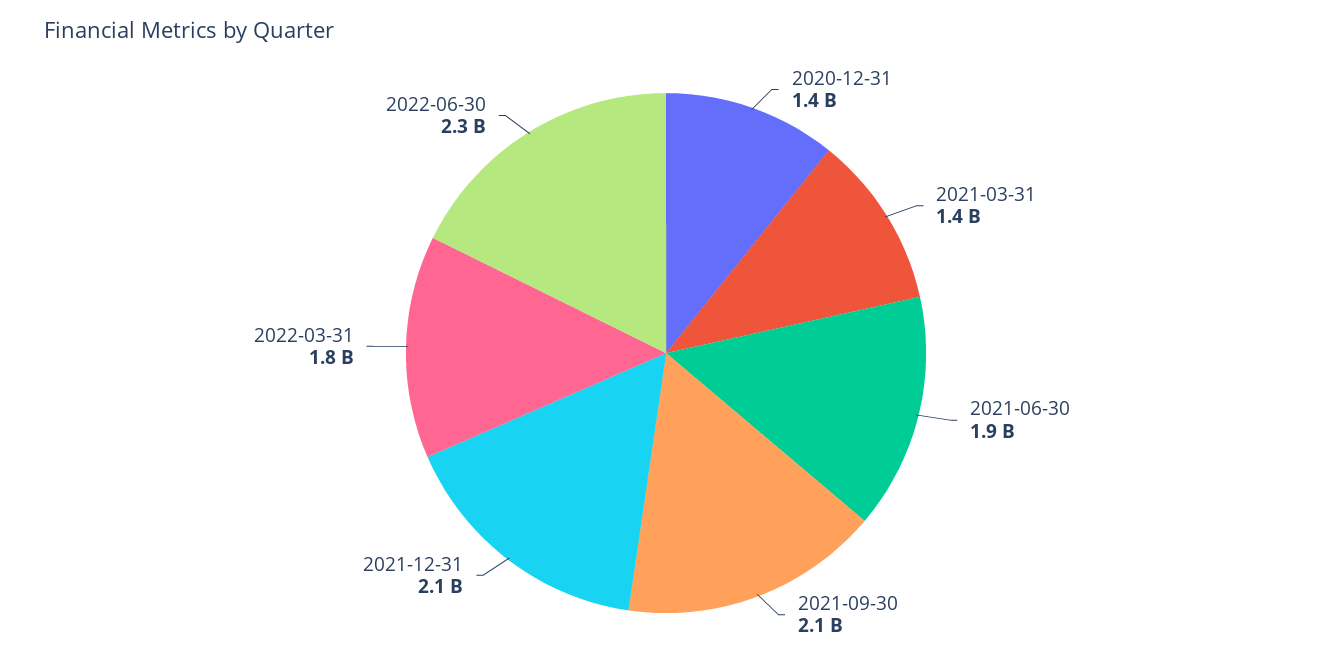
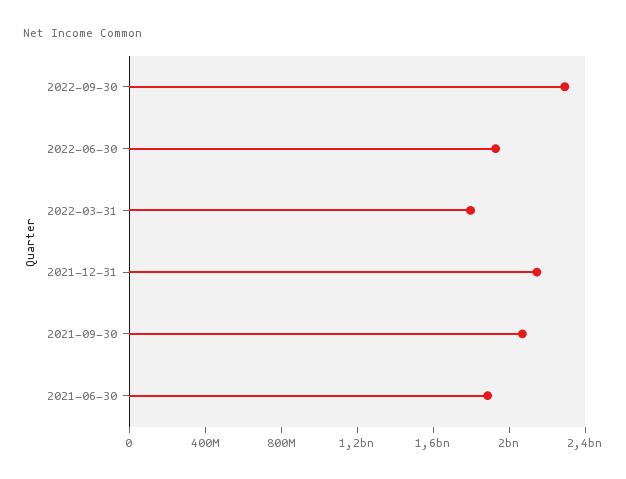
2020-12-31: 1400000000 -> none
2021-03-31: 1400000000 -> none
2022-06-30: 2300000000 -> 1900000000
2022-09-30: none -> 2300000000

